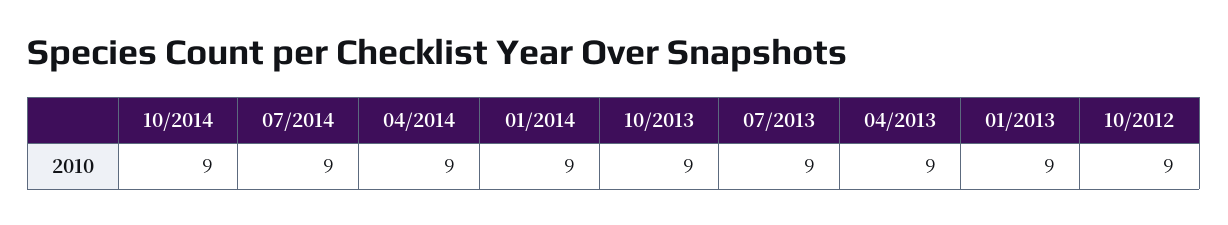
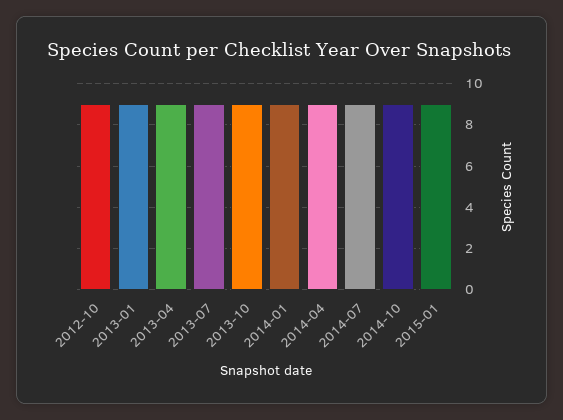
2015-01: none -> 9

